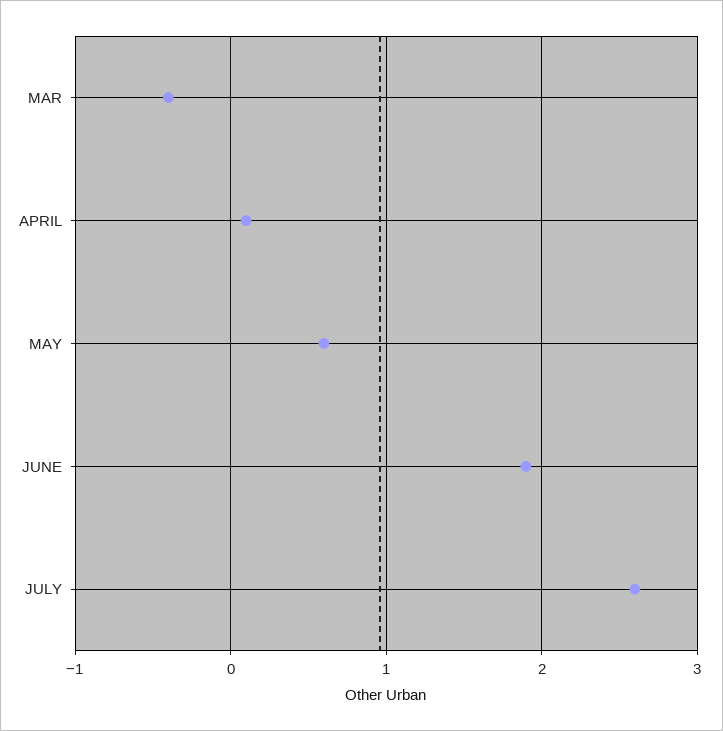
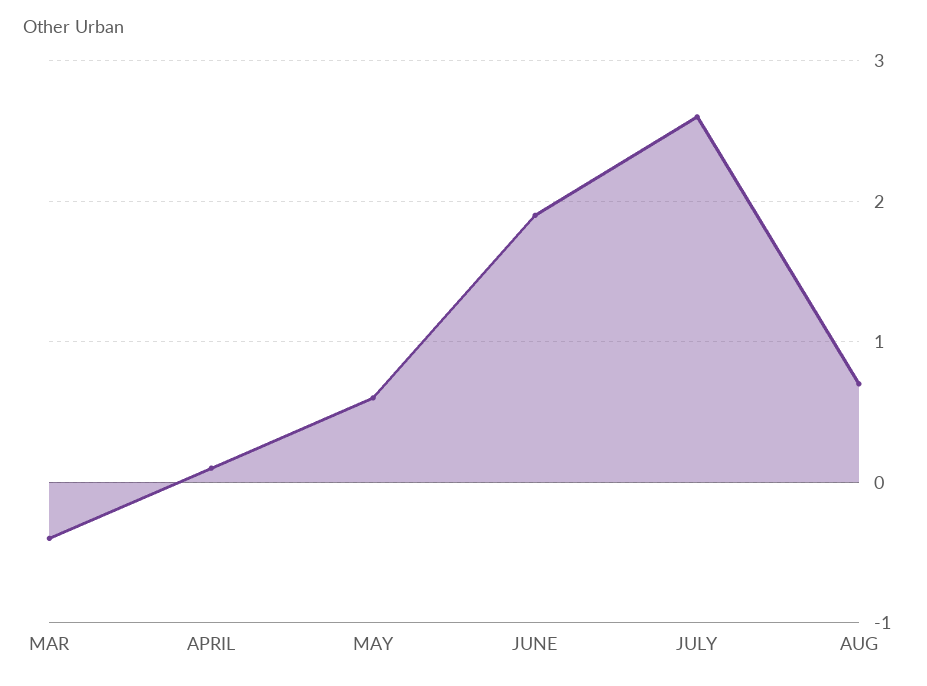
AUG: none -> 0.7

